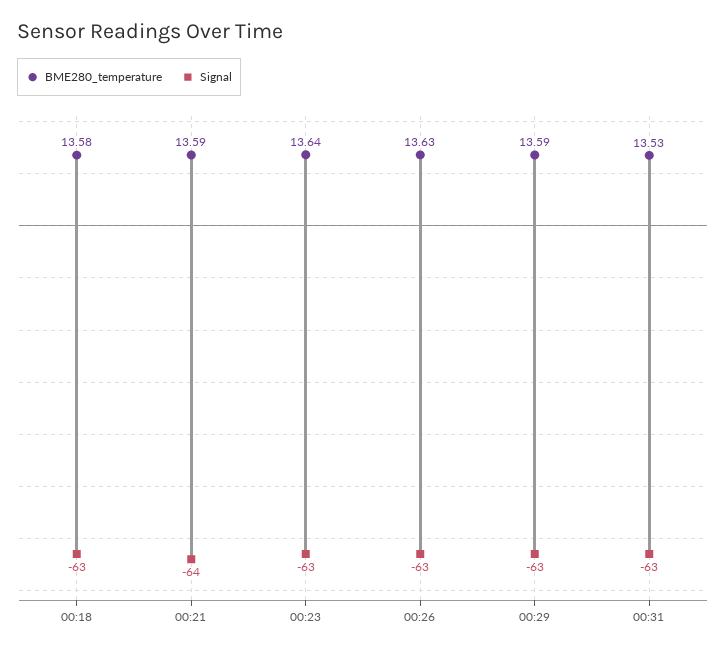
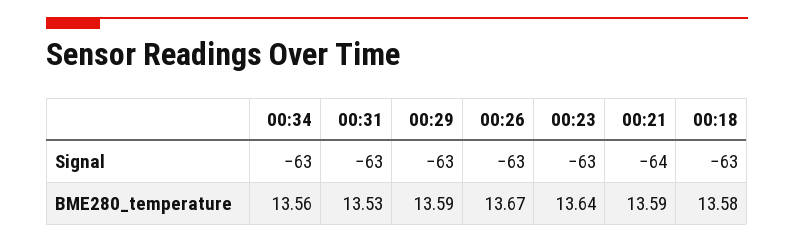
BME280_temperature, 00:26: 13.63 -> 13.67
Signal, 00:34: none -> -63
BME280_temperature, 00:34: none -> 13.56

